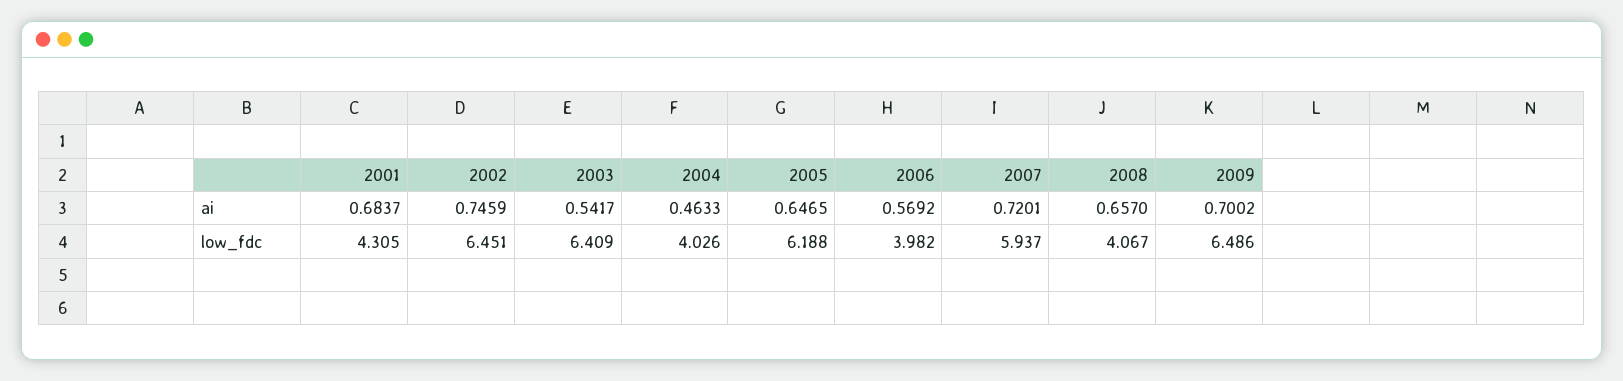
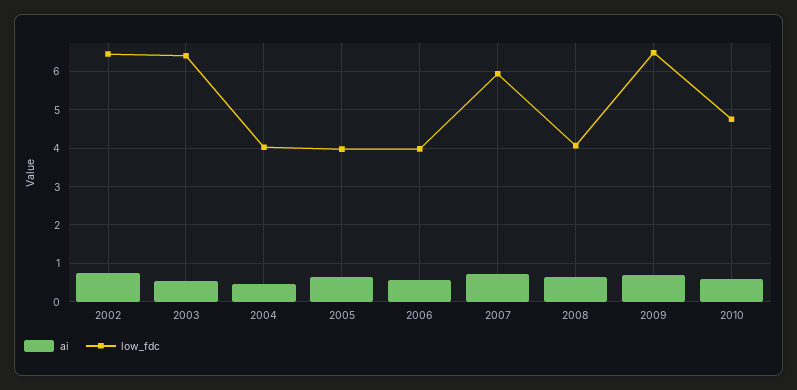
ai, 2001: 0.6837 -> none
low_fdc, 2001: 4.305 -> none
low_fdc, 2005: 6.188 -> 4
ai, 2010: none -> 0.6
low_fdc, 2010: none -> 4.8

